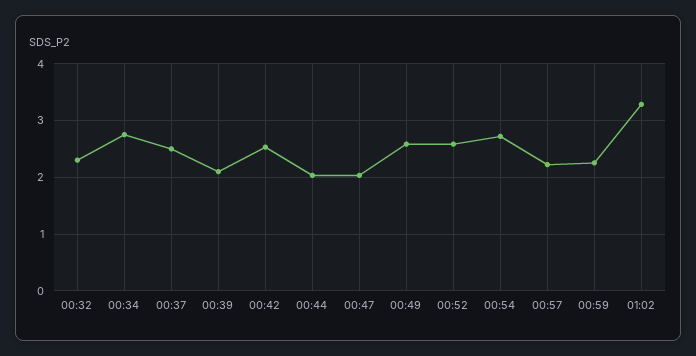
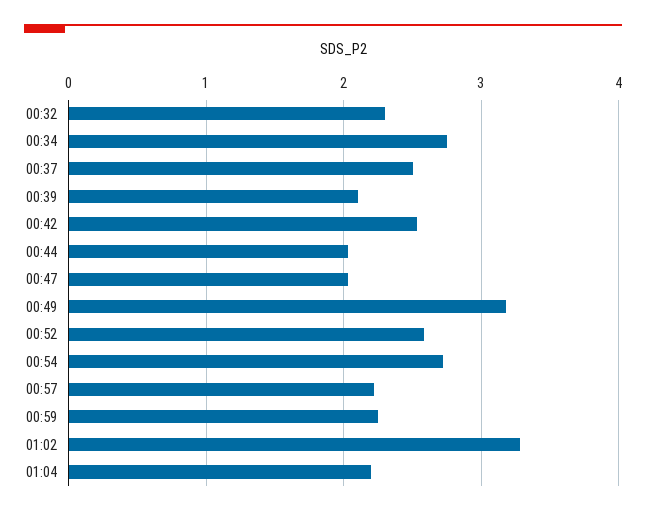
00:49: 2.6 -> 3.2
01:04: none -> 2.2

